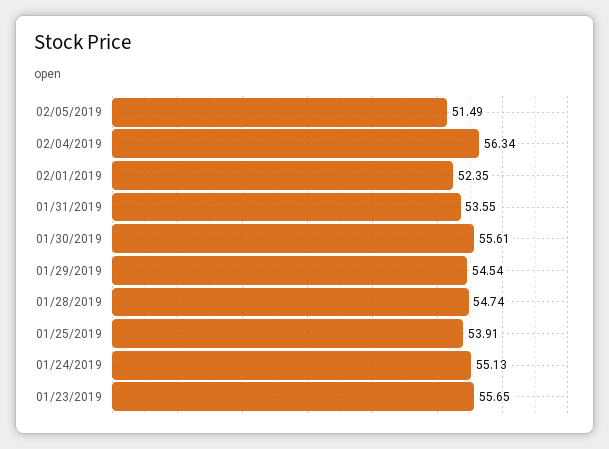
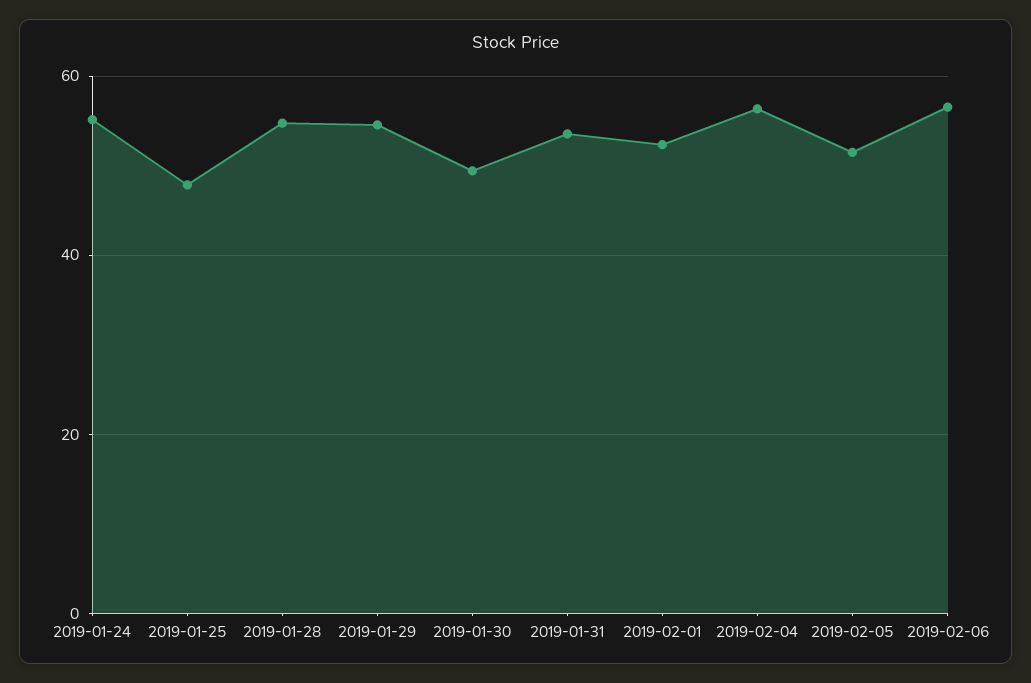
01/30/2019: 55.61 -> 50
01/25/2019: 53.91 -> 48
01/23/2019: 55.65 -> none
2019-02-06: none -> 56

